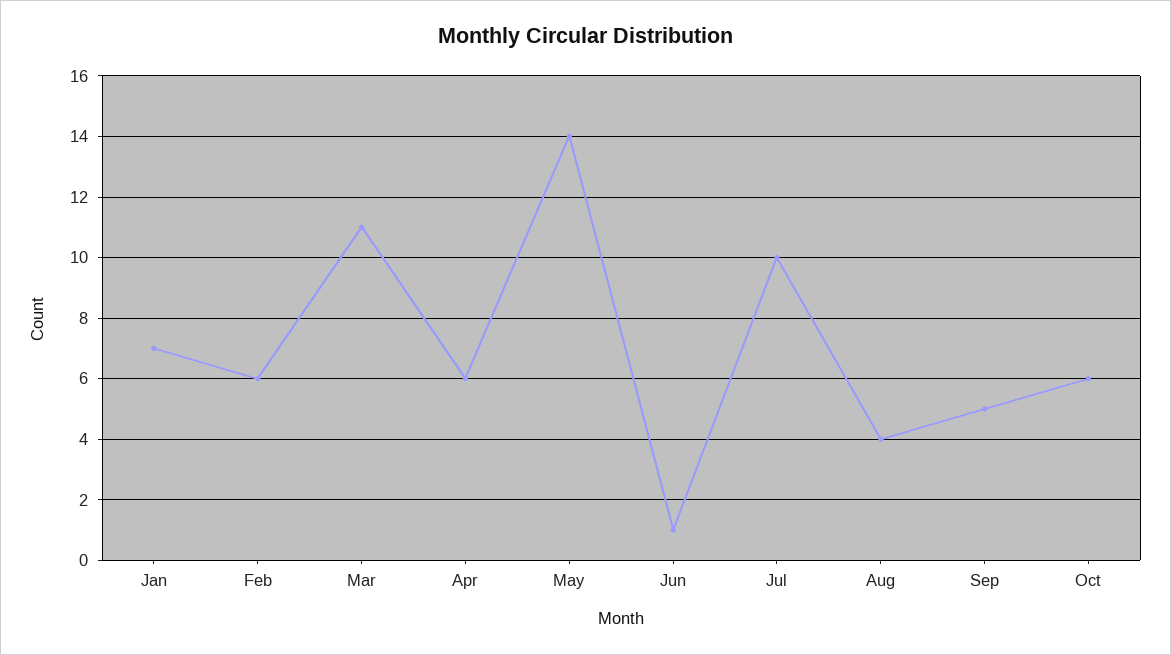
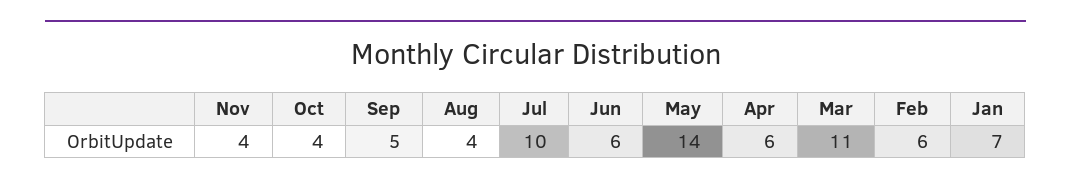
Jun: 1 -> 6
Oct: 6 -> 4
Nov: none -> 4

